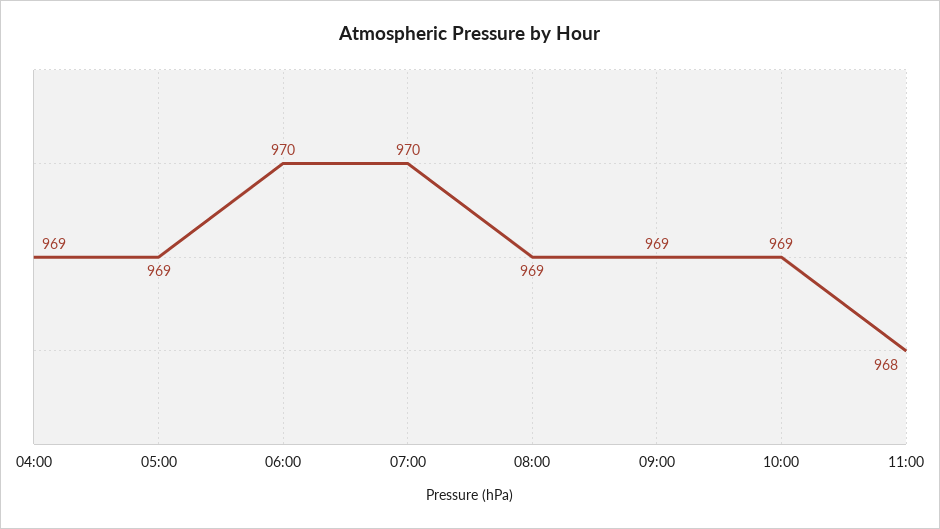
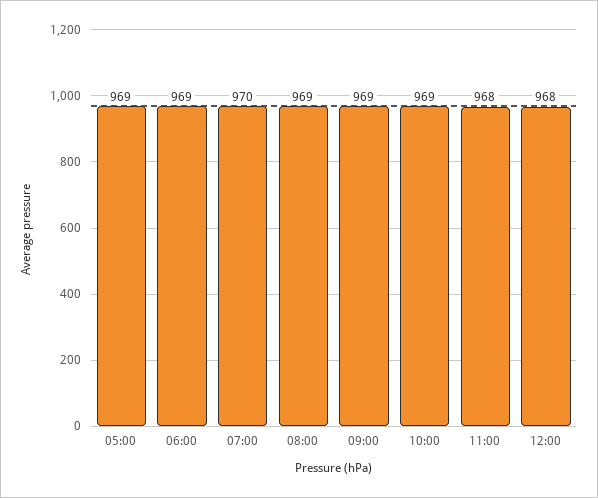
04:00: 969 -> none
06:00: 970 -> 969
12:00: none -> 968

